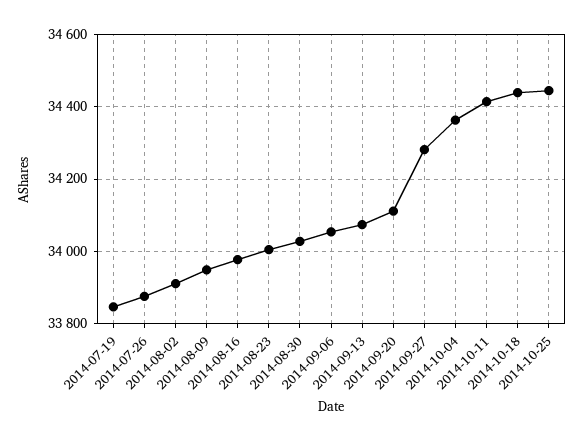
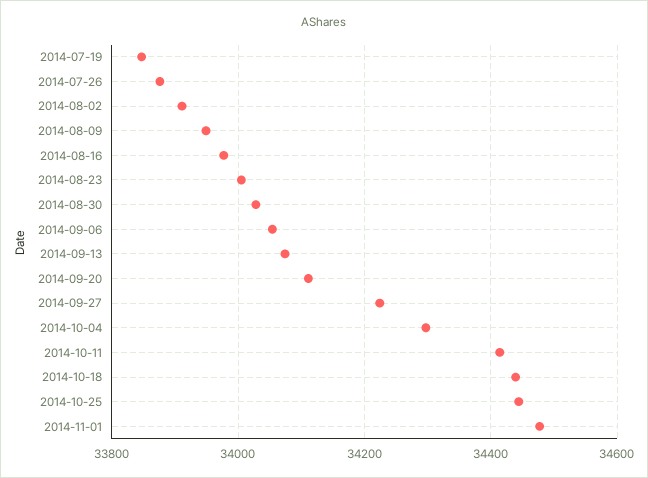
2014-09-27: 34280 -> 34220
2014-10-04: 34360 -> 34300
2014-11-01: none -> 34480

